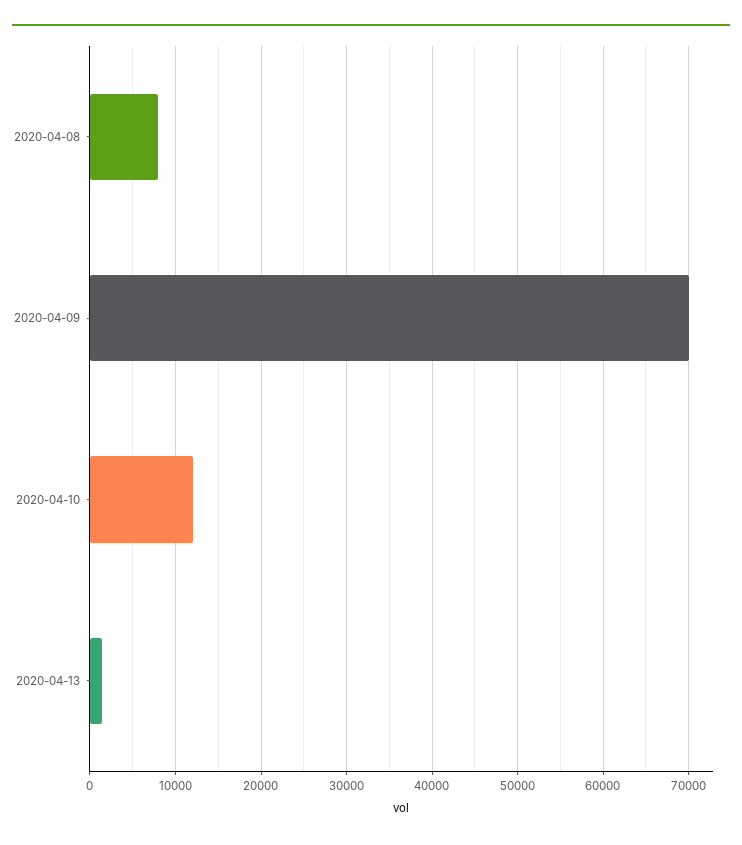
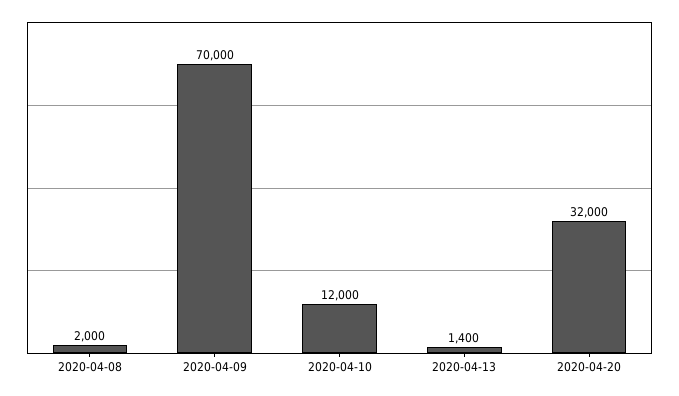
2020-04-08: 8000 -> 2000
2020-04-20: none -> 32000

